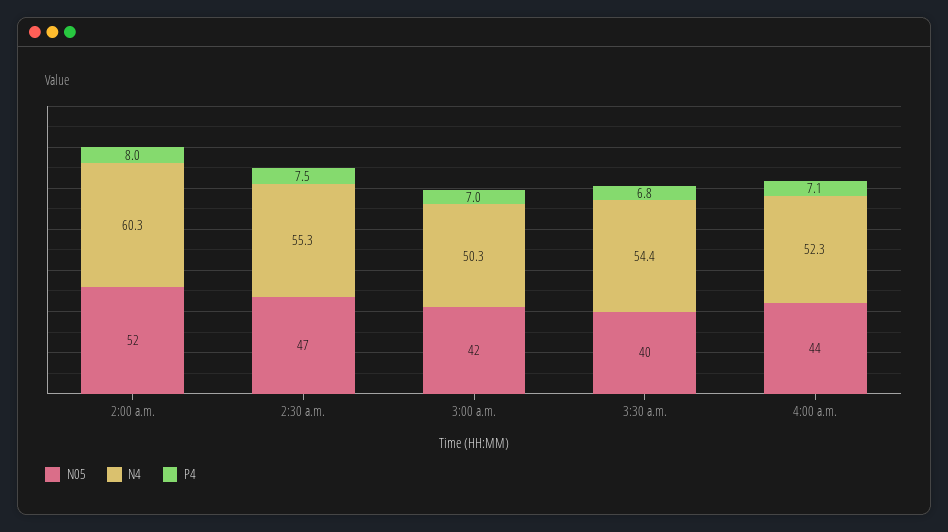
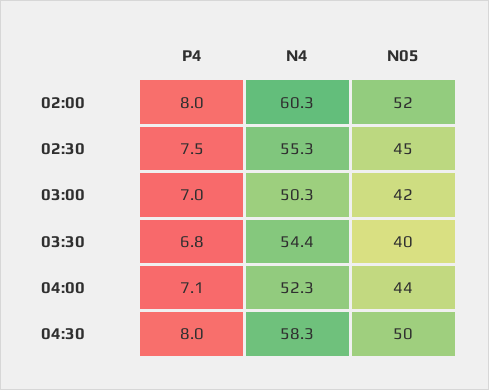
N05, 2:30 a.m.: 47 -> 45
P4, 04:30: none -> 8
N4, 04:30: none -> 58.3
N05, 04:30: none -> 50

